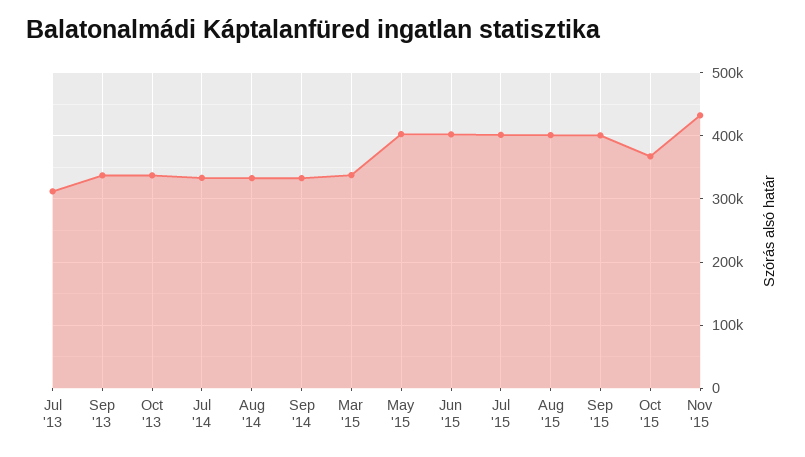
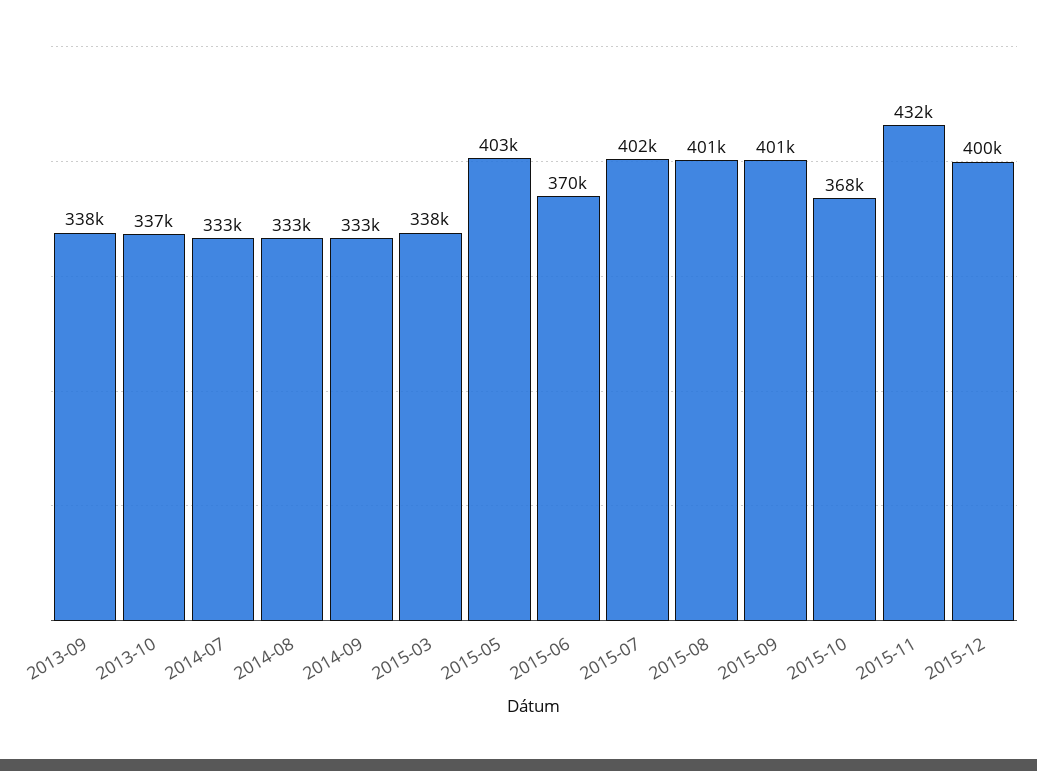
Jul '13: 310000 -> none
Jun '15: 400000 -> 370000
2015-12: none -> 400000

